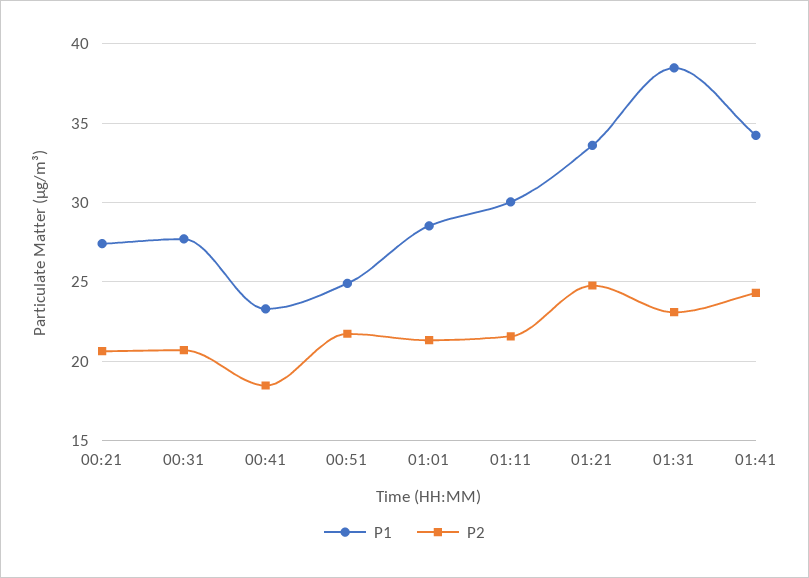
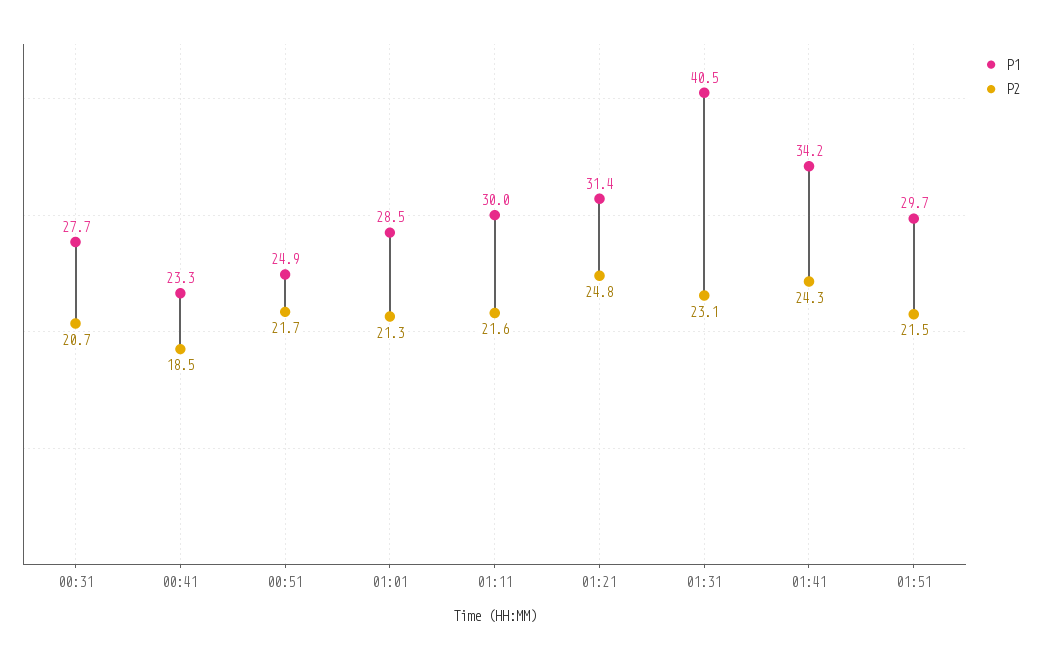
P1, 00:21: 27.5 -> none
P2, 00:21: 20.5 -> none
P1, 01:21: 33.5 -> 31.4
P1, 01:31: 38.5 -> 40.5
P1, 01:51: none -> 29.7
P2, 01:51: none -> 21.5

